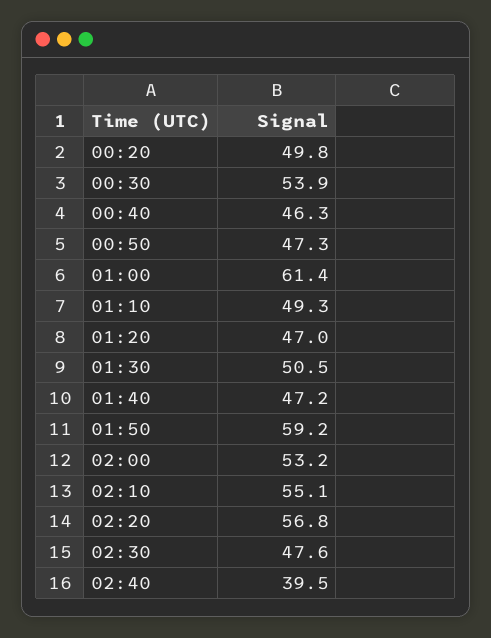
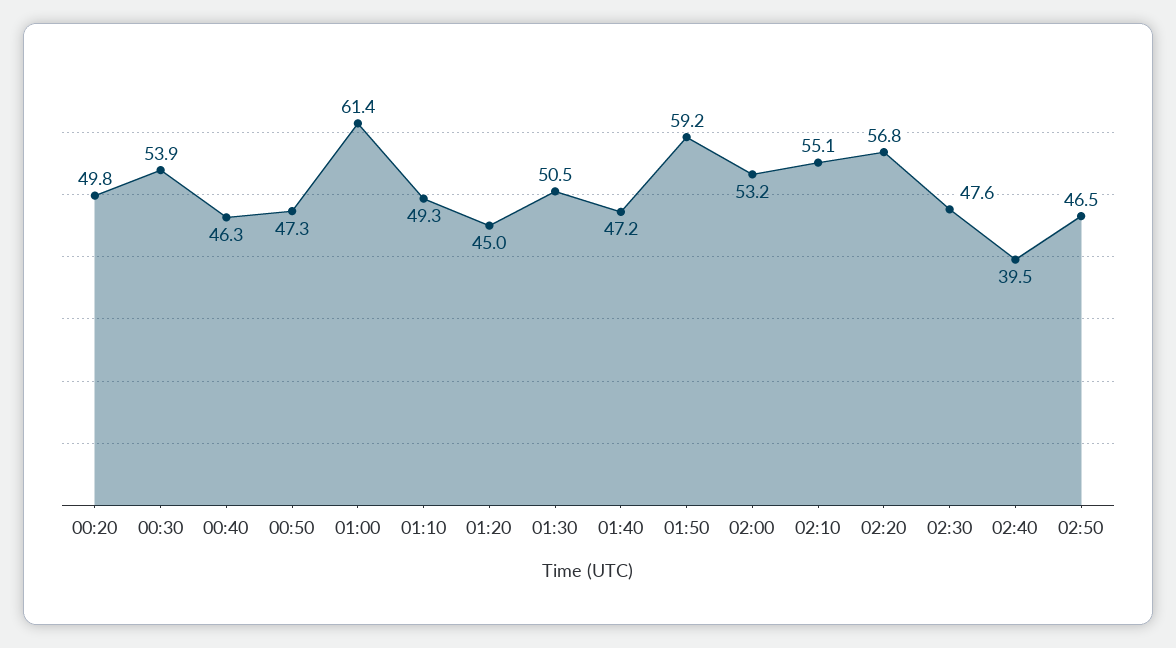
01:20: 47 -> 45
02:50: none -> 46.5

